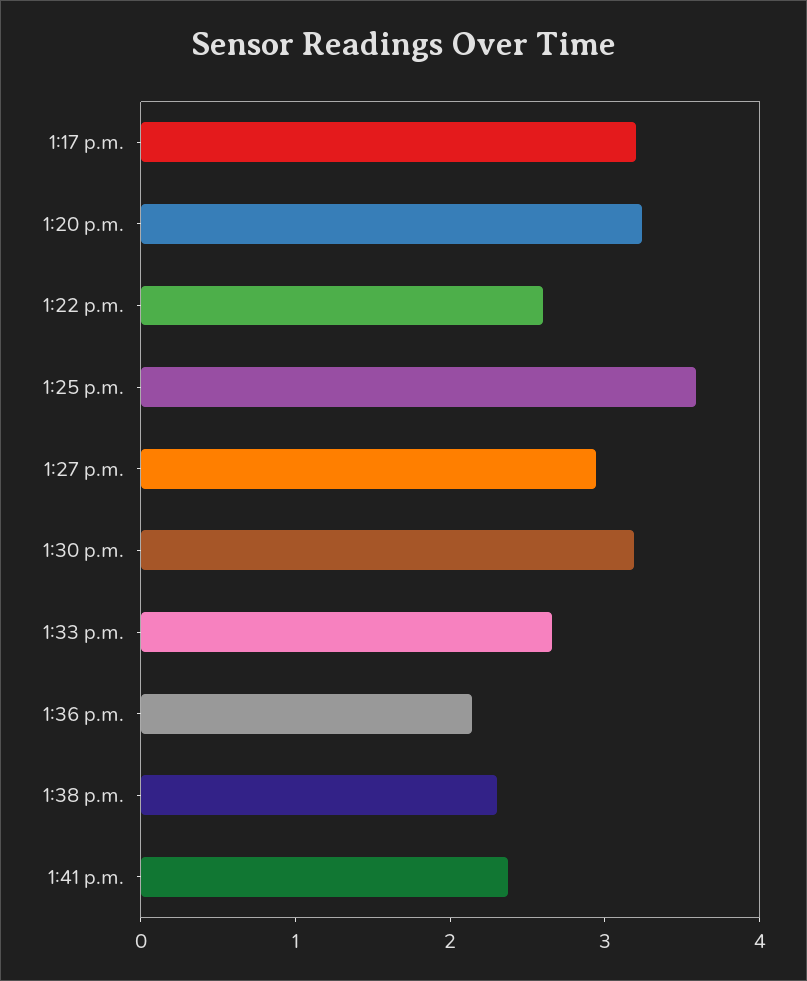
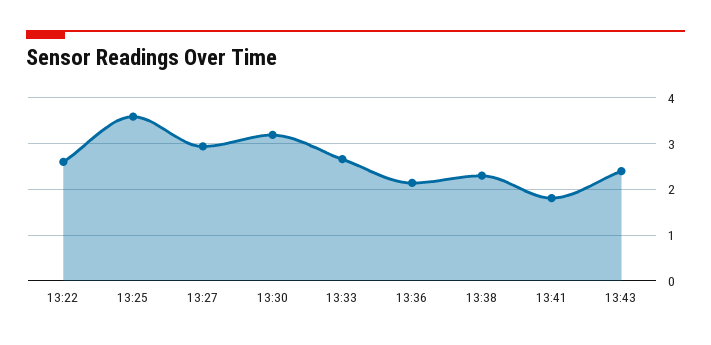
1:17 p.m.: 3.2 -> none
1:20 p.m.: 3.2 -> none
1:41 p.m.: 2.4 -> 1.8
13:43: none -> 2.4

